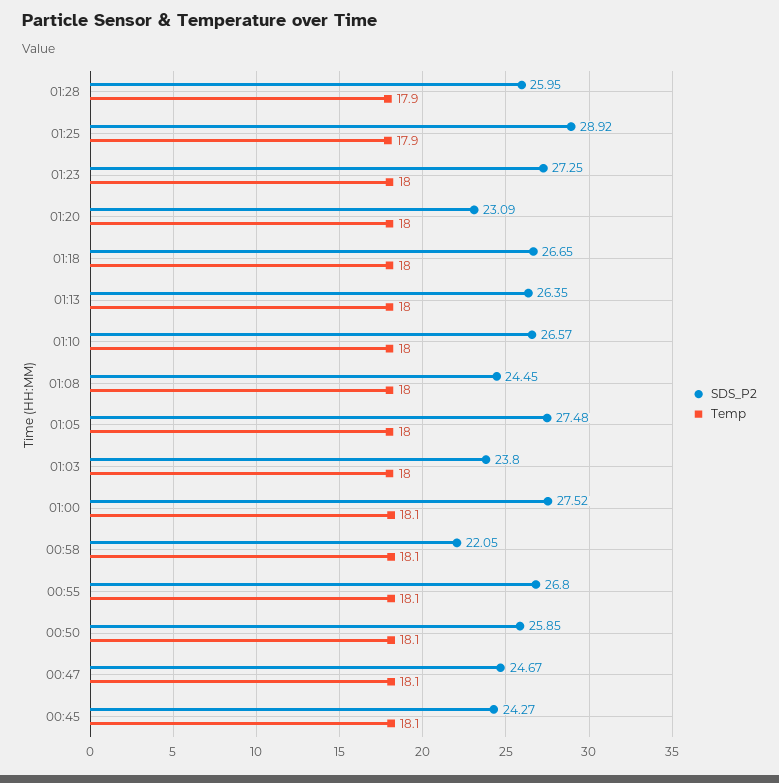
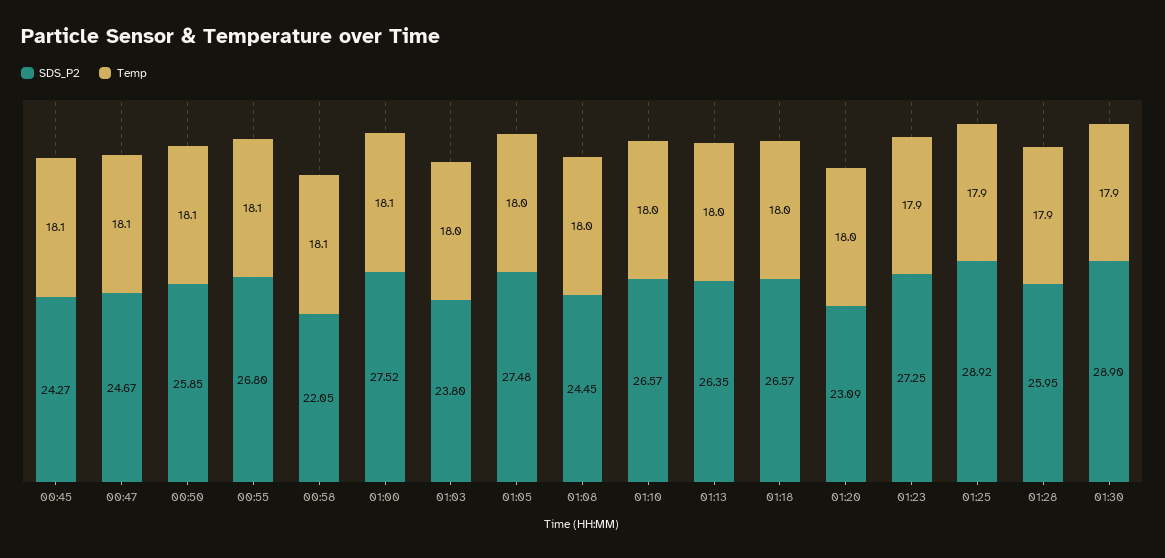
Temp, 01:23: 18 -> 17.9
SDS_P2, 01:18: 26.65 -> 26.57
SDS_P2, 01:30: none -> 28.9
Temp, 01:30: none -> 17.9

